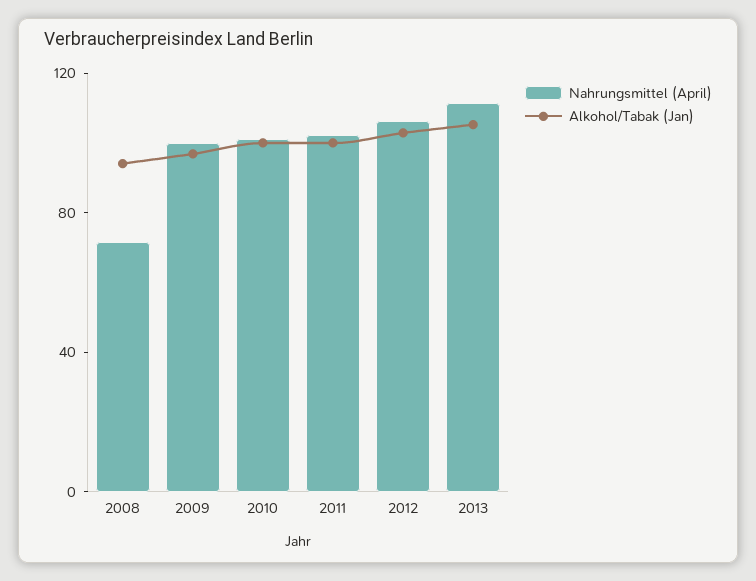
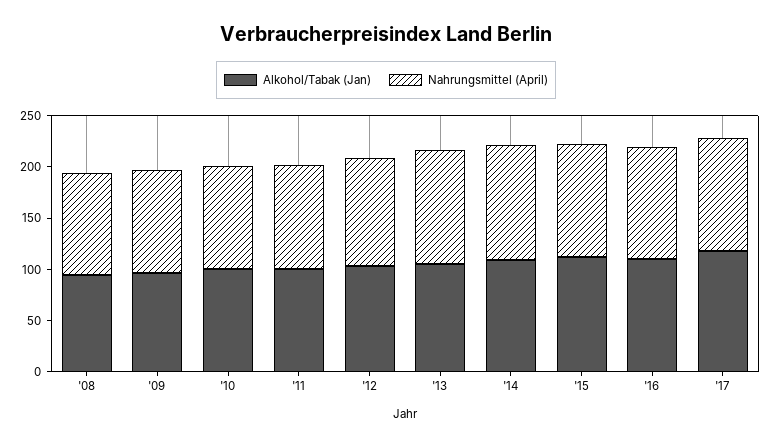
Nahrungsmittel (April), 2008: 70 -> 100
Alkohol/Tabak (Jan), '14: none -> 110
Nahrungsmittel (April), '14: none -> 110
Alkohol/Tabak (Jan), '15: none -> 110
Nahrungsmittel (April), '15: none -> 110
Alkohol/Tabak (Jan), '16: none -> 110
Nahrungsmittel (April), '16: none -> 110
Alkohol/Tabak (Jan), '17: none -> 120
Nahrungsmittel (April), '17: none -> 110

